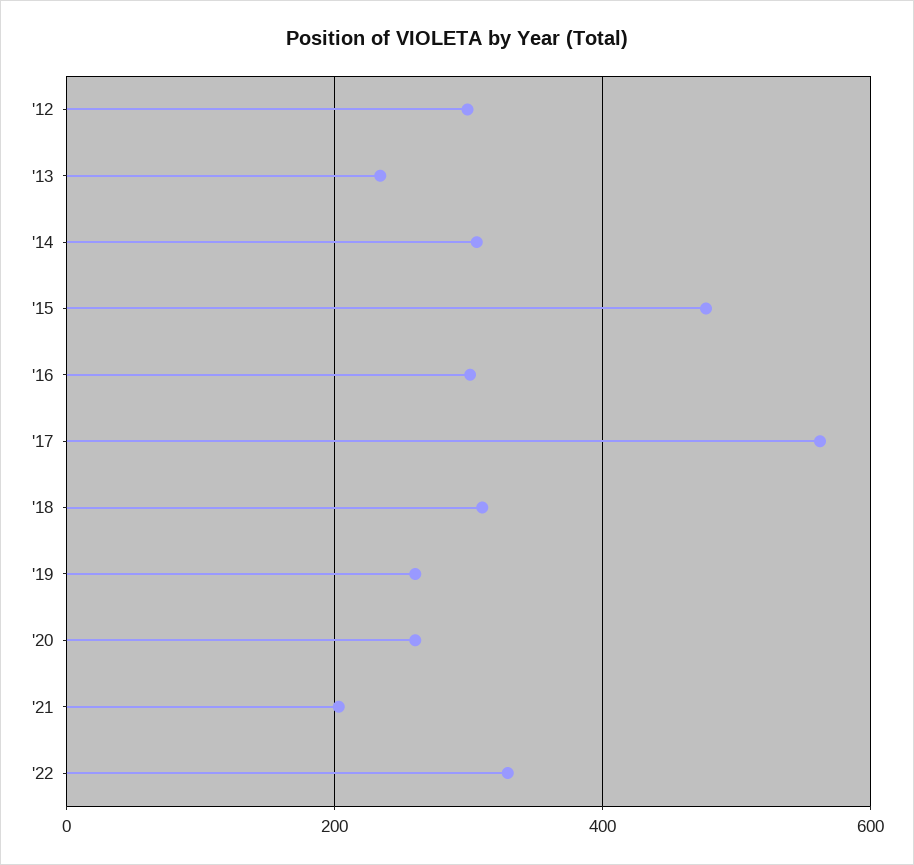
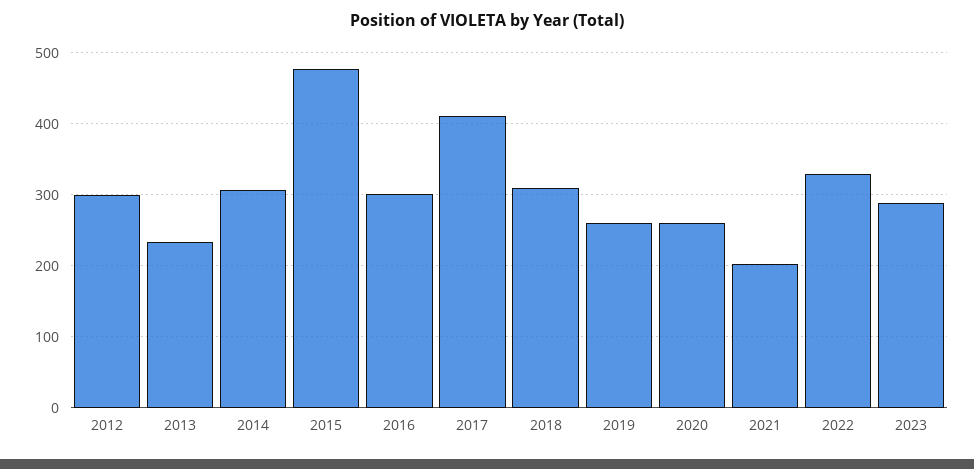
'17: 560 -> 410
2023: none -> 290

